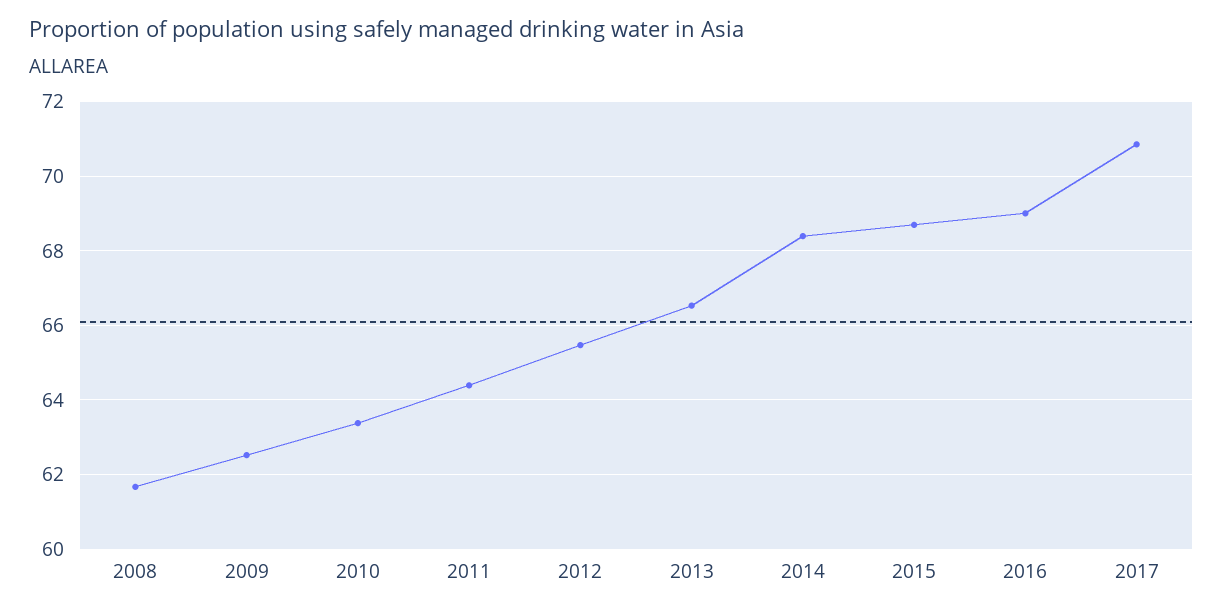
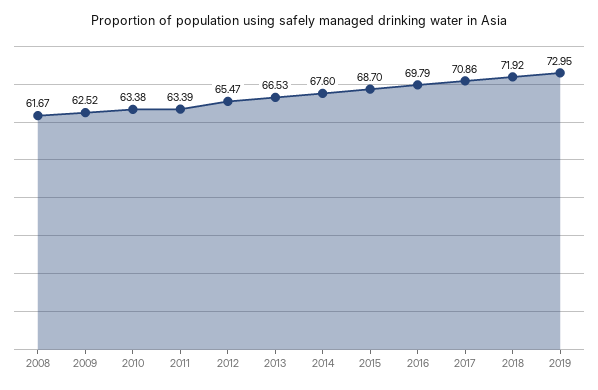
2011: 64.4 -> 63.39
2014: 68.4 -> 67.6
2016: 69 -> 69.79
2018: none -> 71.92
2019: none -> 72.95

